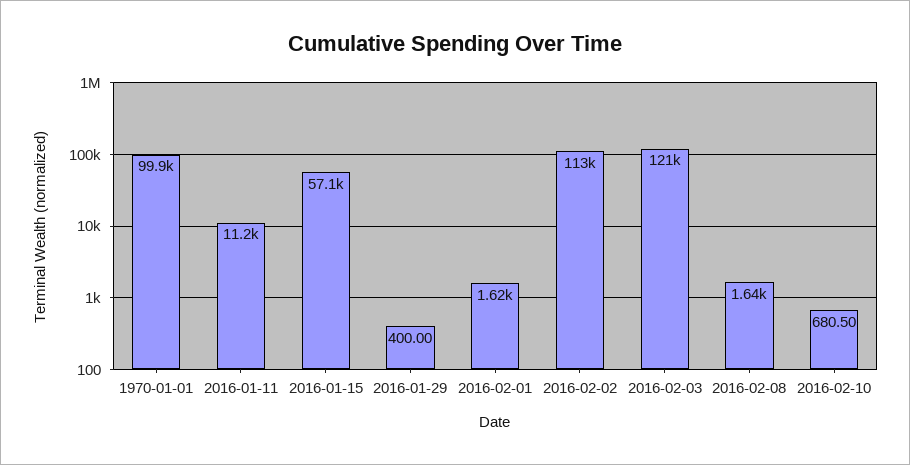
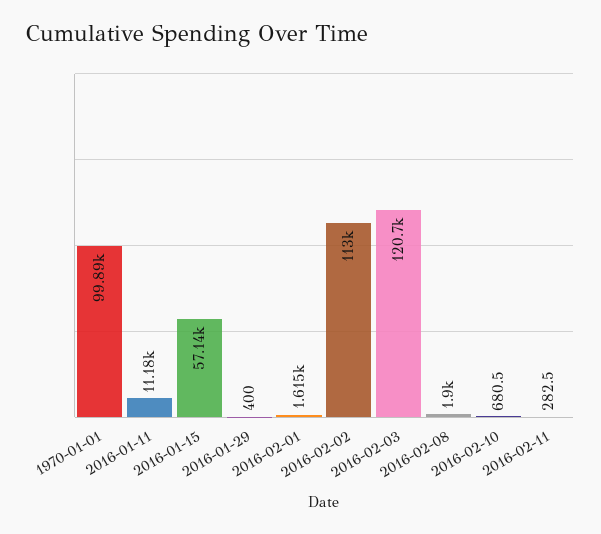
2016-02-08: 1640 -> 1900
2016-02-11: none -> 282.5

